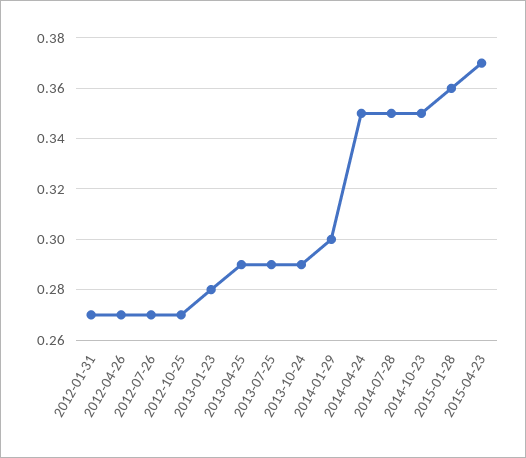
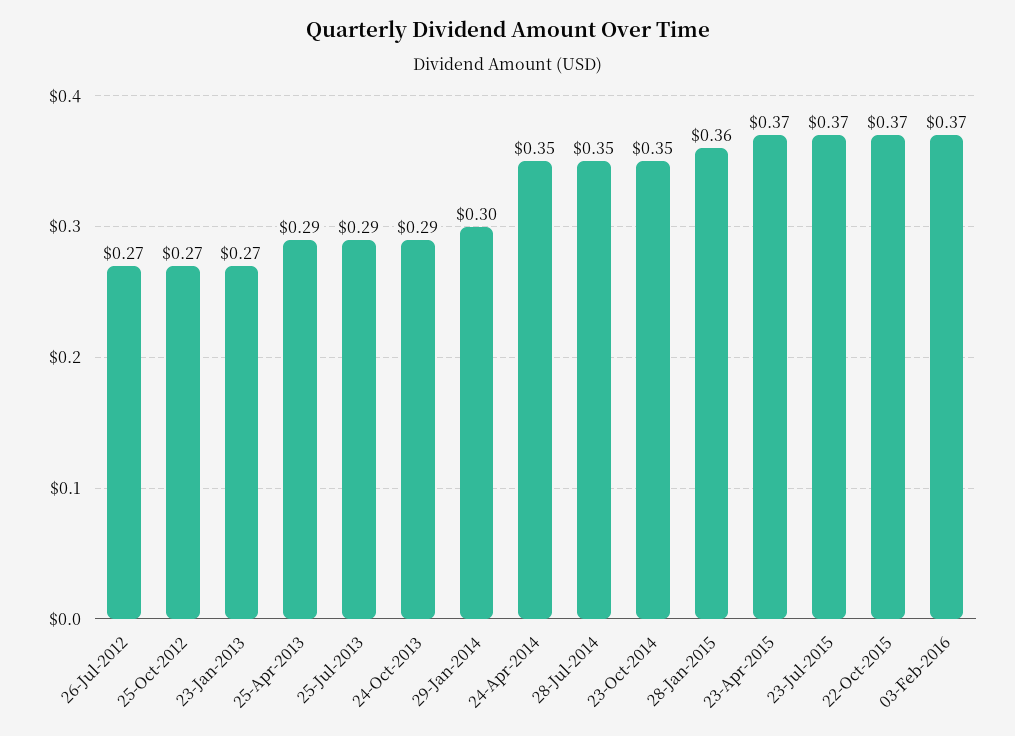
2012-01-31: 0.27 -> none
2012-04-26: 0.27 -> none
2013-01-23: 0.28 -> 0.27
23-Jul-2015: none -> 0.37
22-Oct-2015: none -> 0.37
03-Feb-2016: none -> 0.37

